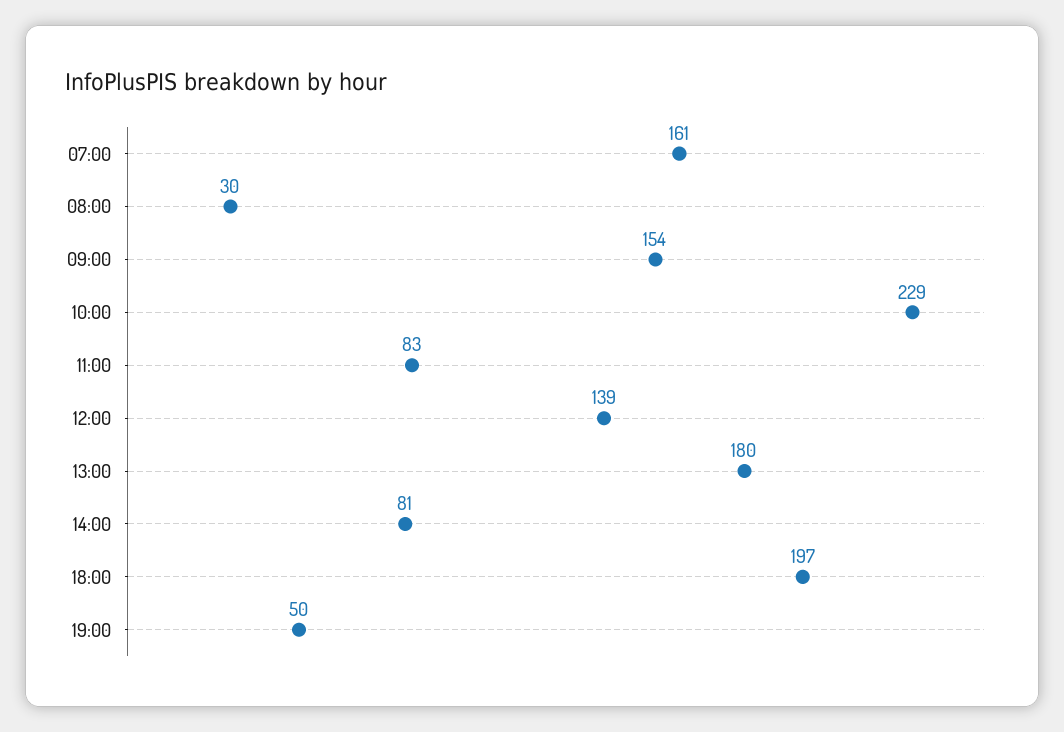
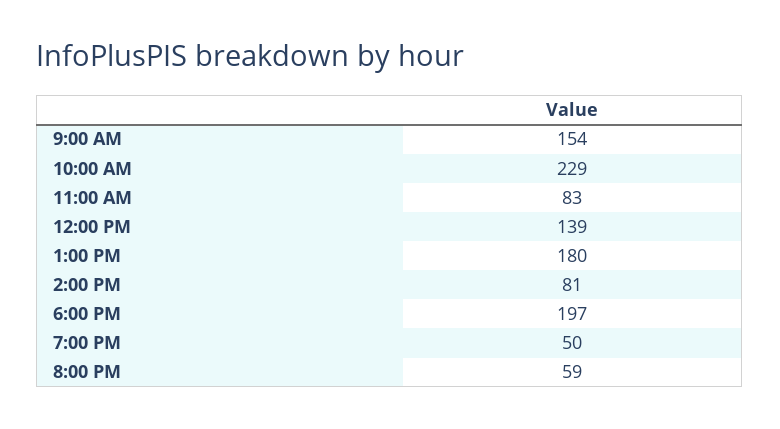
07:00: 161 -> none
08:00: 30 -> none
8:00 PM: none -> 59

